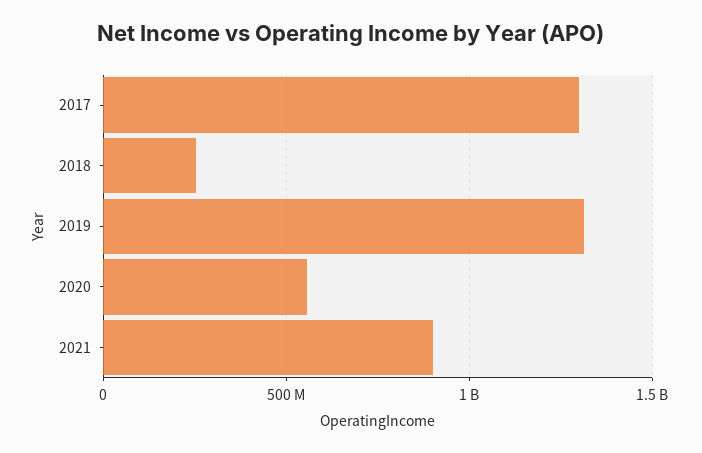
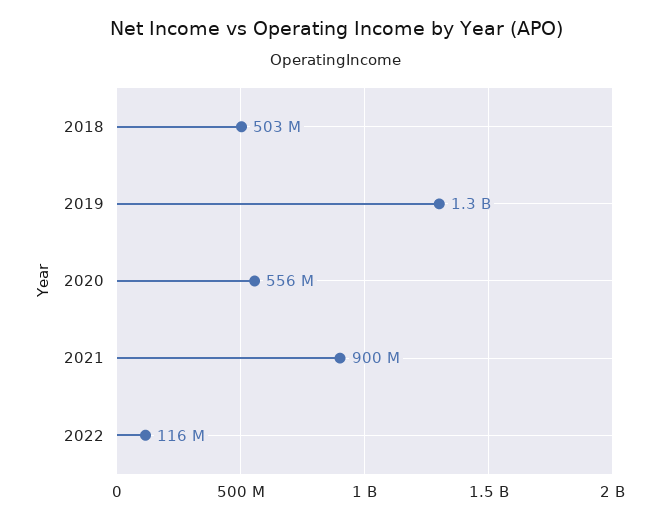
2017: 1300000000 -> none
2018: 250000000 -> 503000000
2022: none -> 116000000

